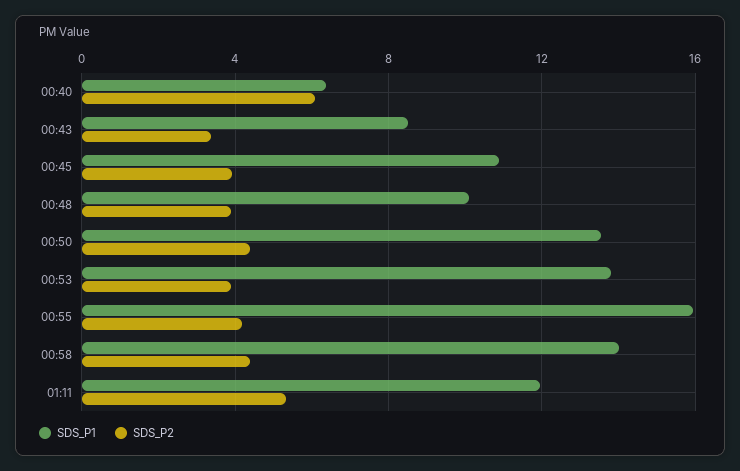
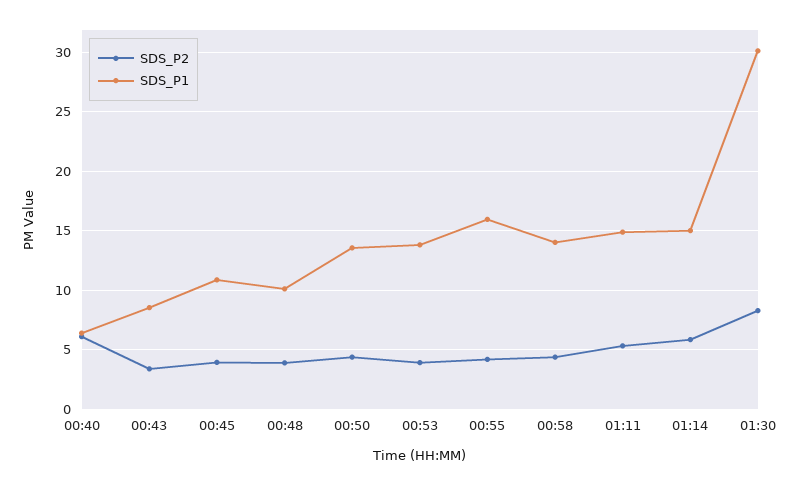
SDS_P1, 01:11: 12 -> 15
SDS_P2, 01:14: none -> 6
SDS_P1, 01:14: none -> 15
SDS_P2, 01:30: none -> 8
SDS_P1, 01:30: none -> 30

